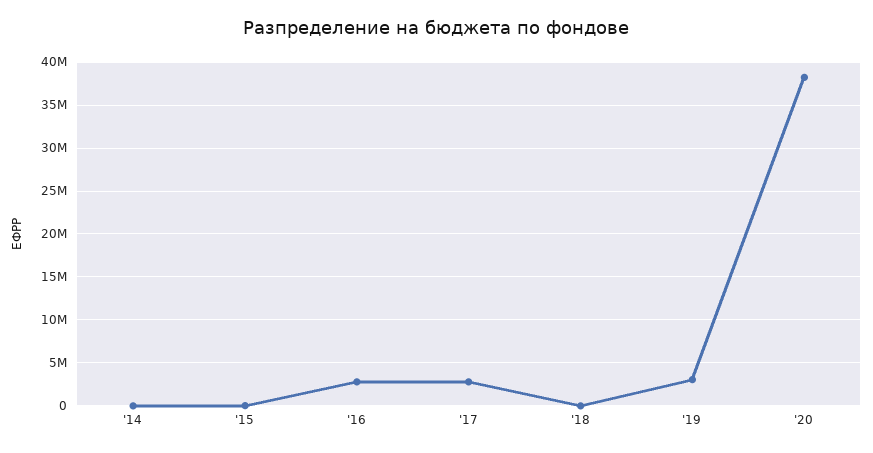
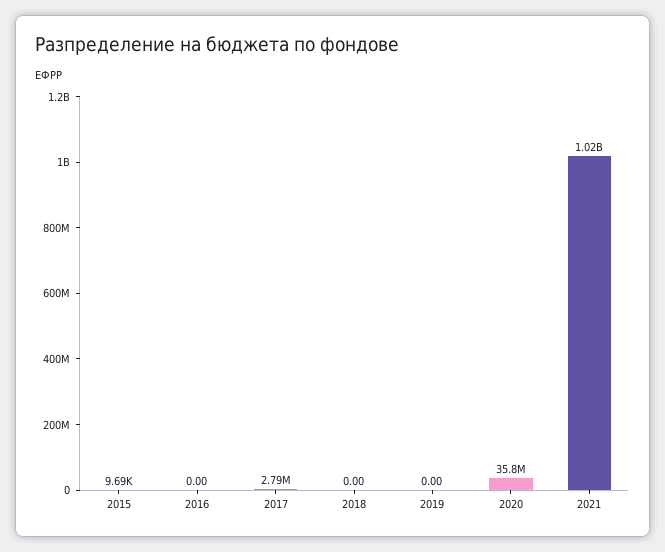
'14: 0 -> none
'16: 3000000 -> 0
'19: 3000000 -> 0
'20: 38000000 -> 35800000
2021: none -> 1020000000

